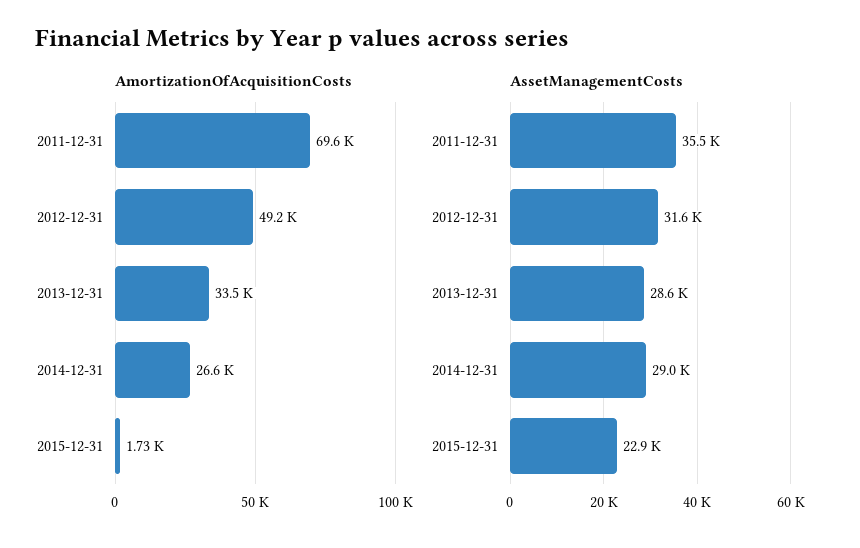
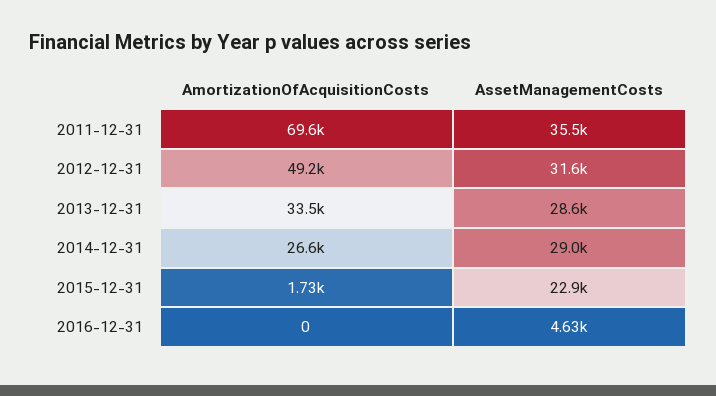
AmortizationOfAcquisitionCosts, 2016-12-31: none -> 0
AssetManagementCosts, 2016-12-31: none -> 4630

